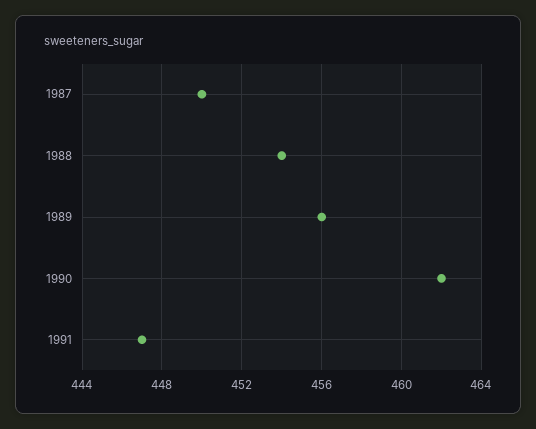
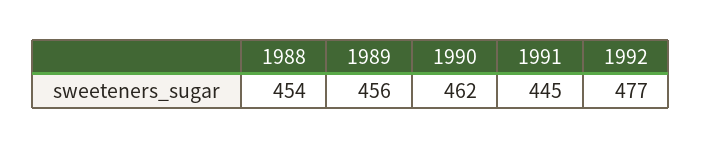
1987: 450 -> none
1991: 447 -> 445
1992: none -> 477

